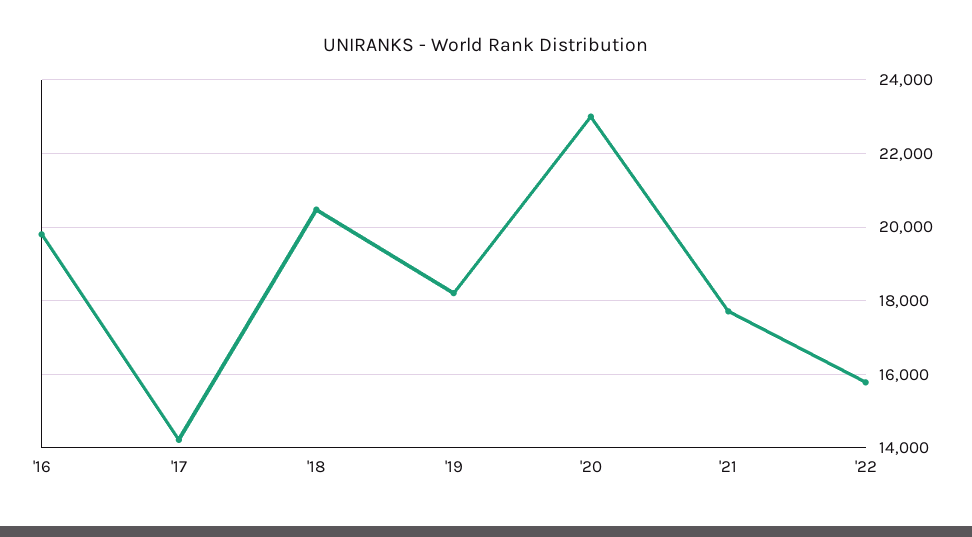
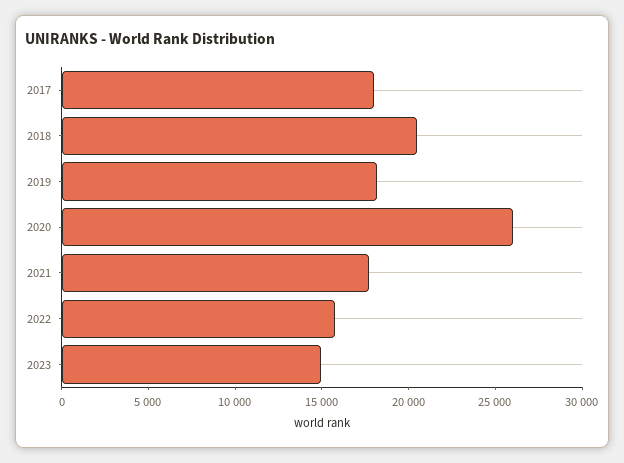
'16: 19800 -> none
'17: 14200 -> 18000
'20: 23000 -> 26000
2023: none -> 15000

